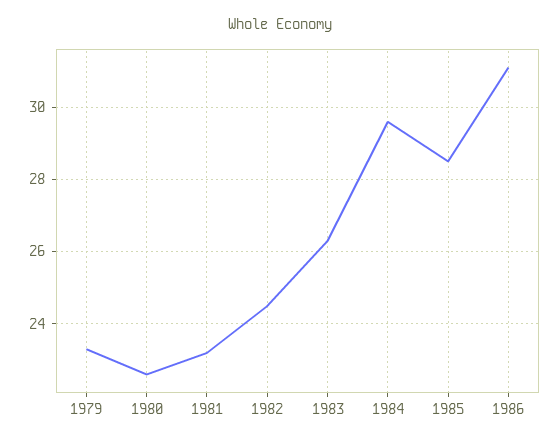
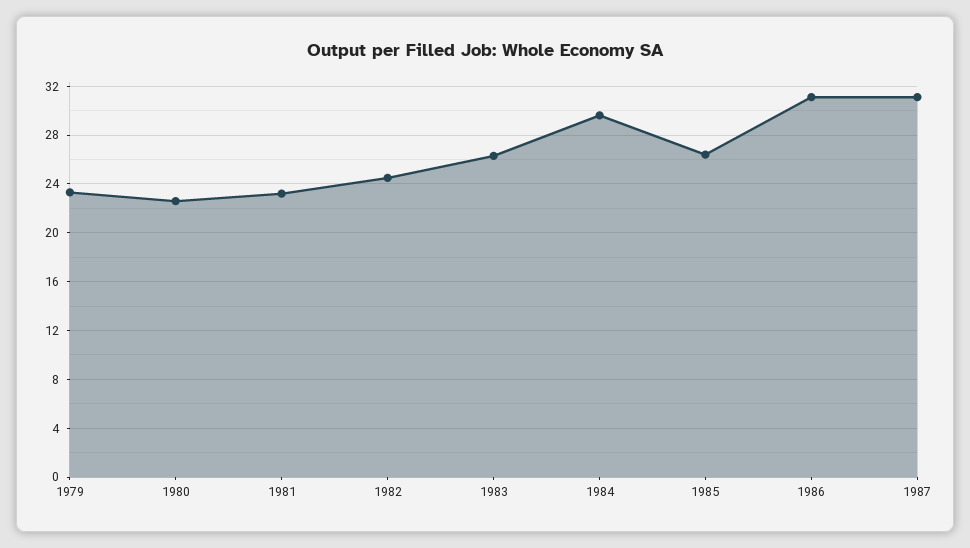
1985: 28.5 -> 26.5
1987: none -> 31

